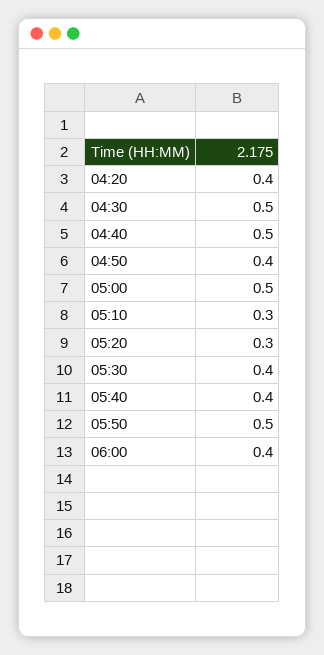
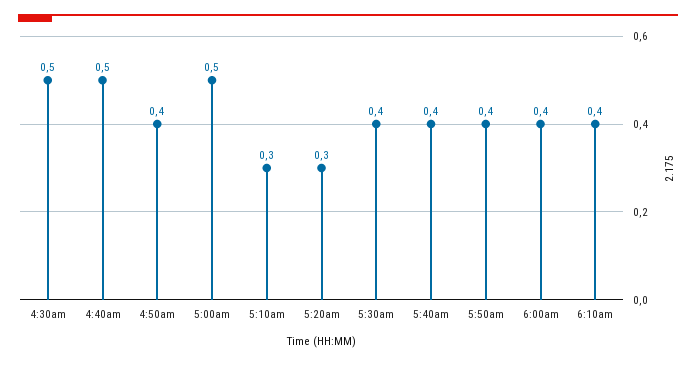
04:20: 0.4 -> none
05:50: 0.5 -> 0.4
6:10am: none -> 0.4

